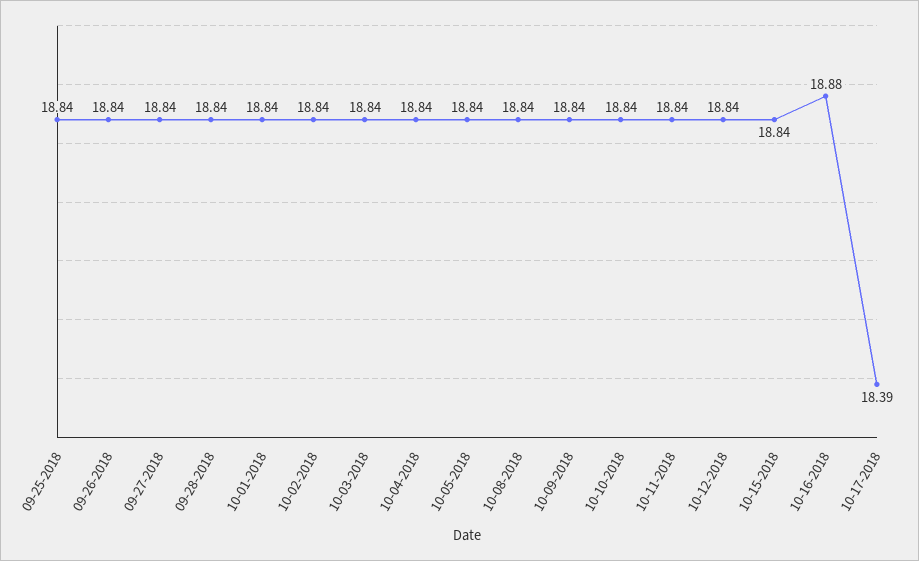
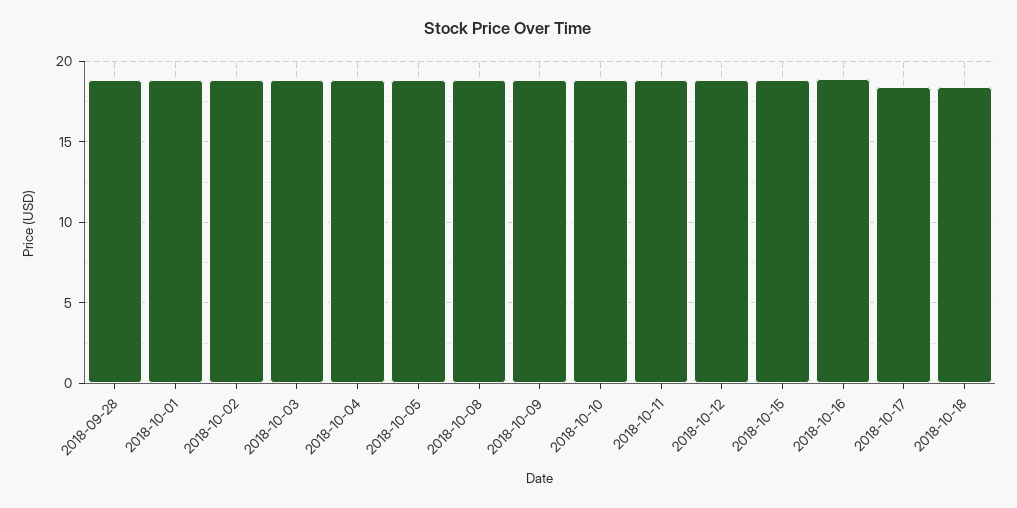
09-25-2018: 18.84 -> none
09-26-2018: 18.84 -> none
09-27-2018: 18.84 -> none
2018-10-18: none -> 18.5

